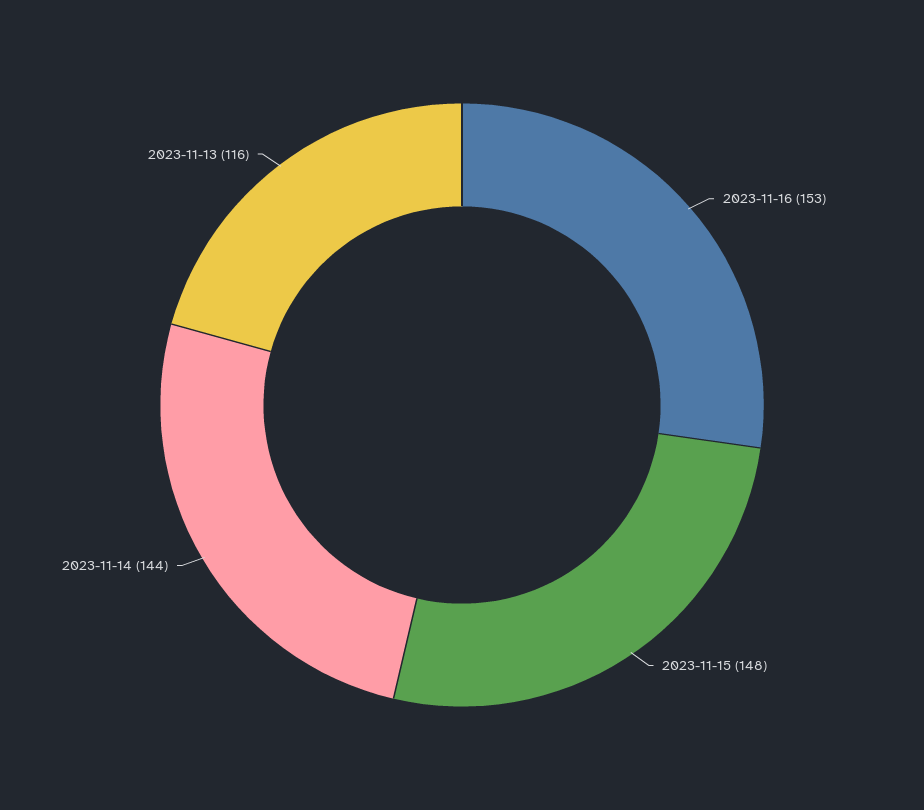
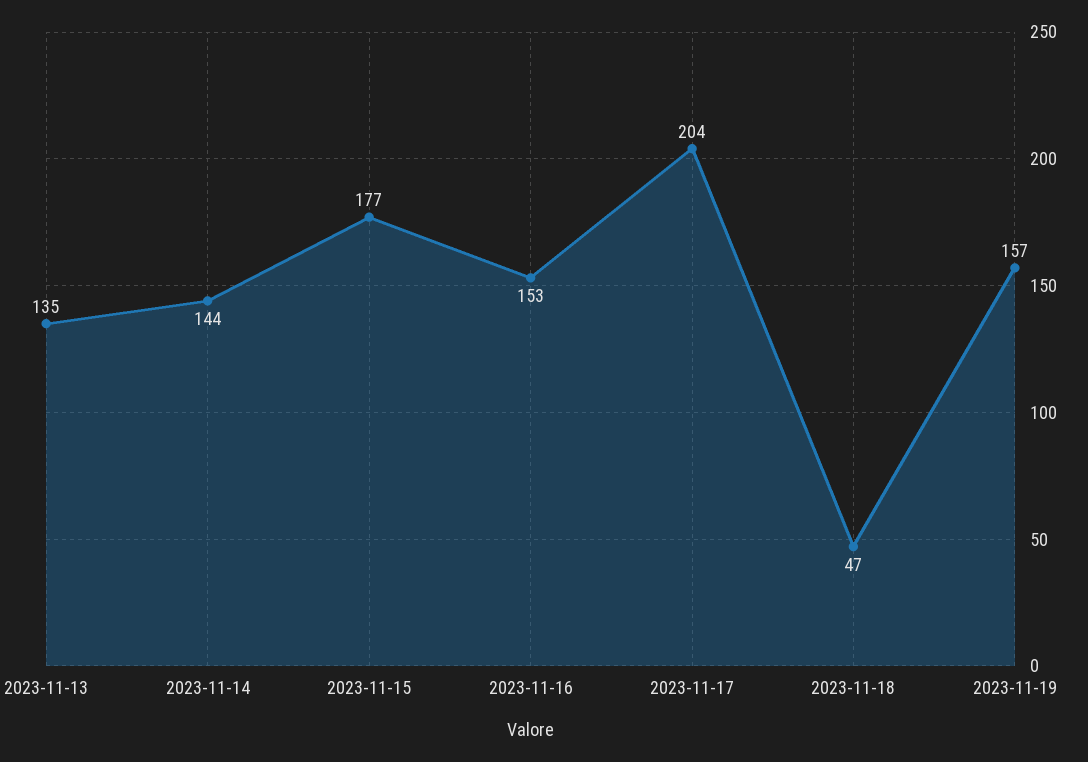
2023-11-15: 148 -> 177
2023-11-13: 116 -> 135
2023-11-17: none -> 204
2023-11-18: none -> 47
2023-11-19: none -> 157

